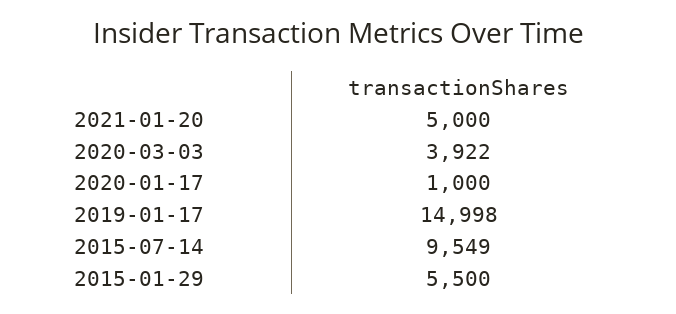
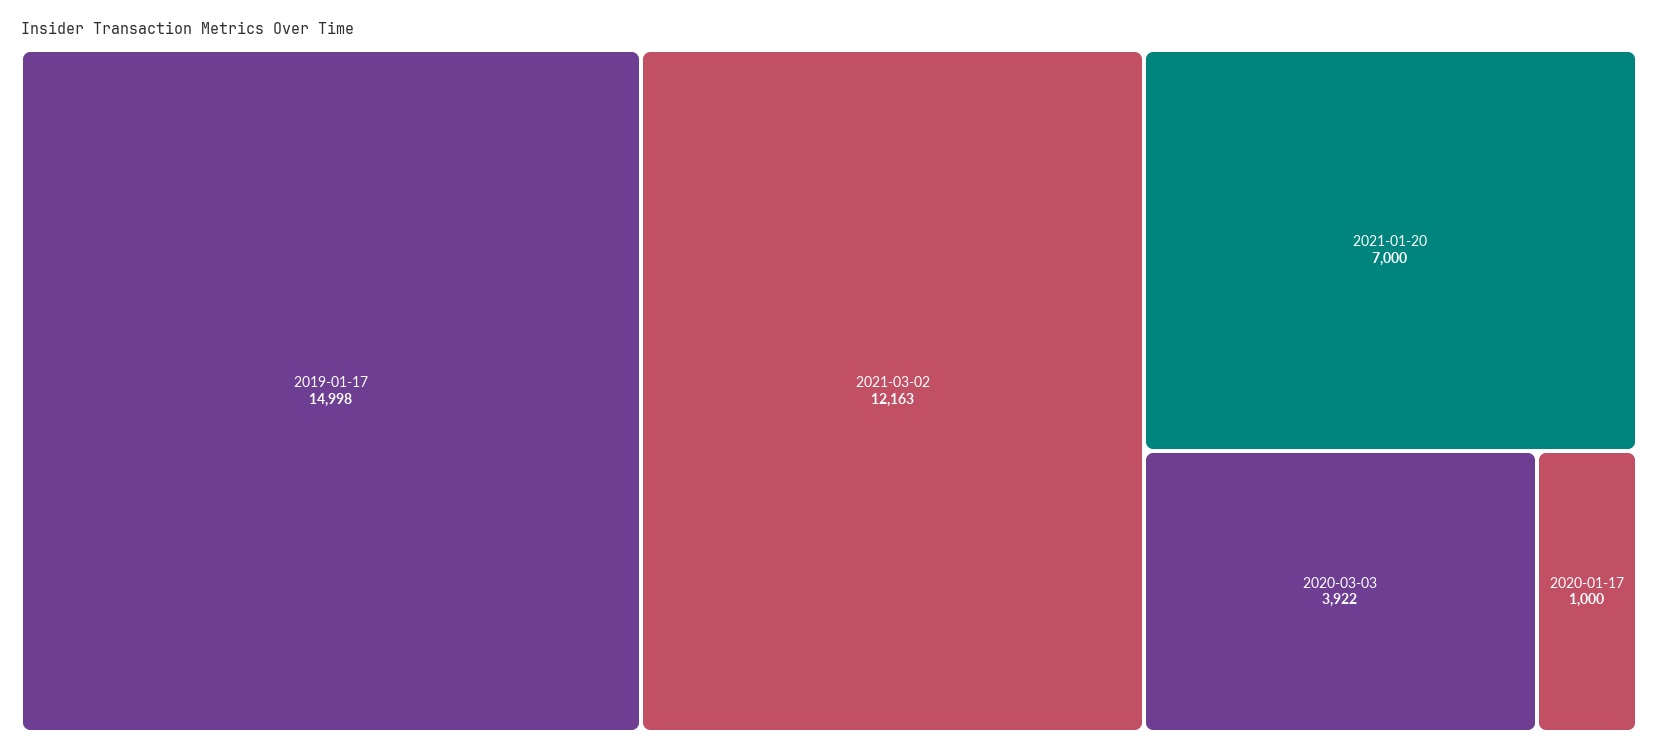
2021-01-20: 5000 -> 7000
2015-07-14: 9549 -> none
2015-01-29: 5500 -> none
2021-03-02: none -> 12163

